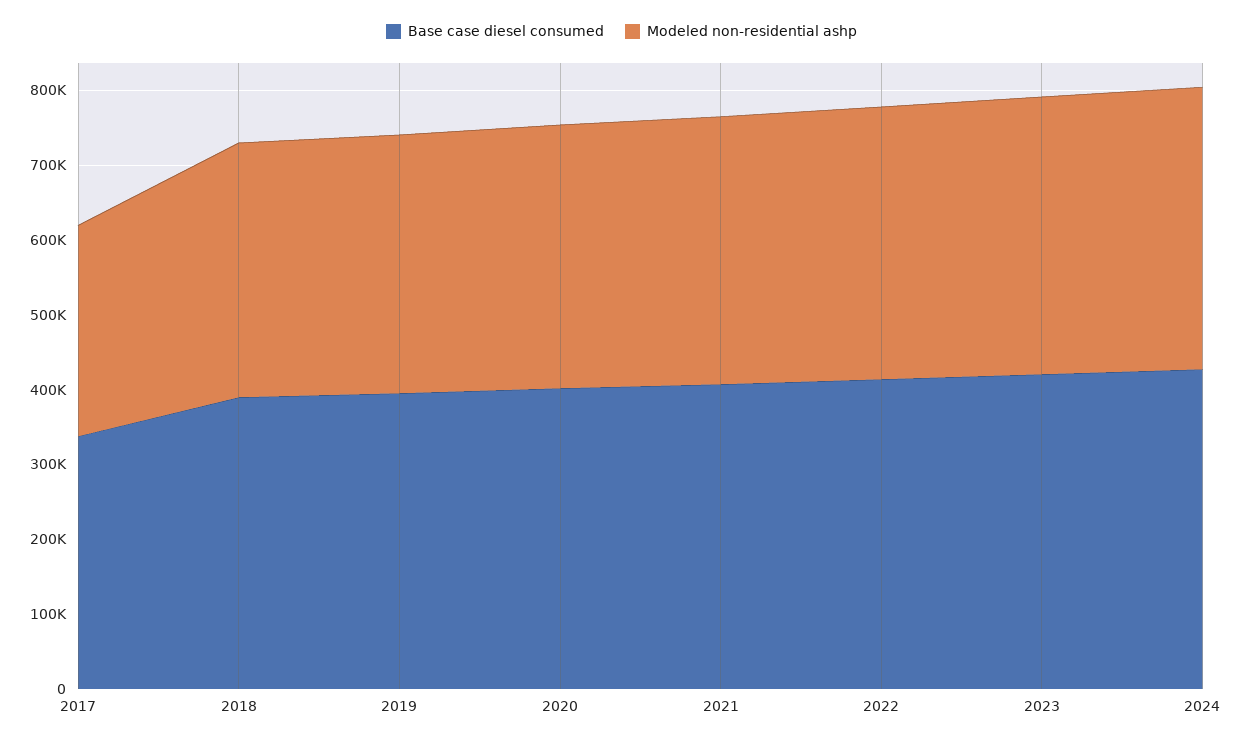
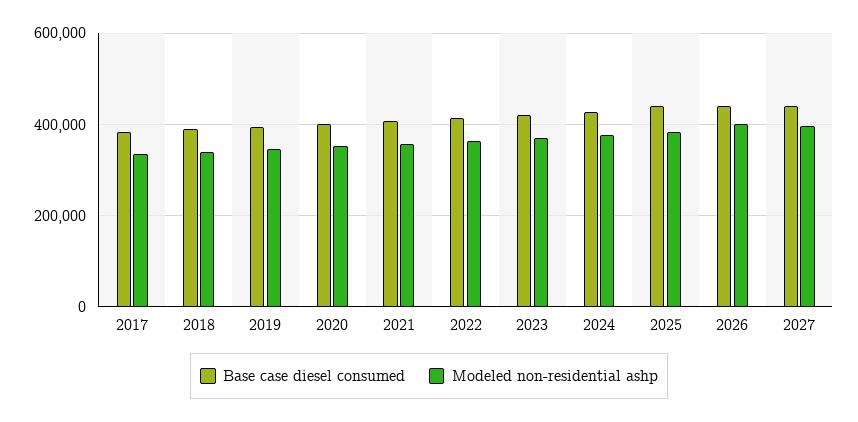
Base case diesel consumed, 2017: 340000 -> 380000
Modeled non-residential ashp, 2017: 280000 -> 340000
Base case diesel consumed, 2025: none -> 440000
Modeled non-residential ashp, 2025: none -> 380000
Base case diesel consumed, 2026: none -> 440000
Modeled non-residential ashp, 2026: none -> 400000
Base case diesel consumed, 2027: none -> 440000
Modeled non-residential ashp, 2027: none -> 400000

